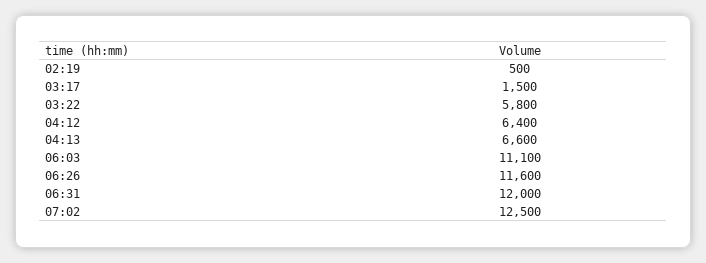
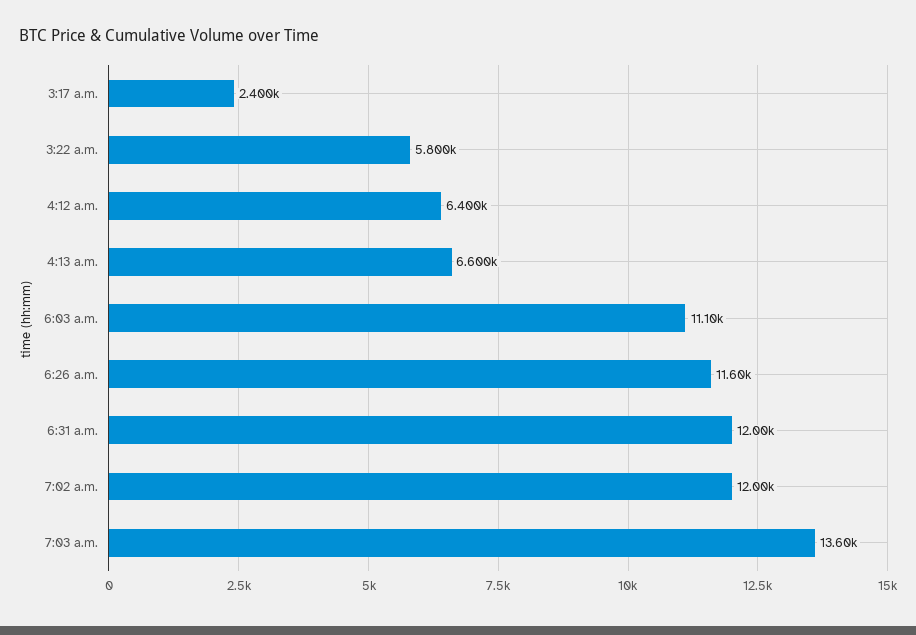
02:19: 500 -> none
03:17: 1500 -> 2400
07:02: 12500 -> 12000
7:03 a.m.: none -> 13600

